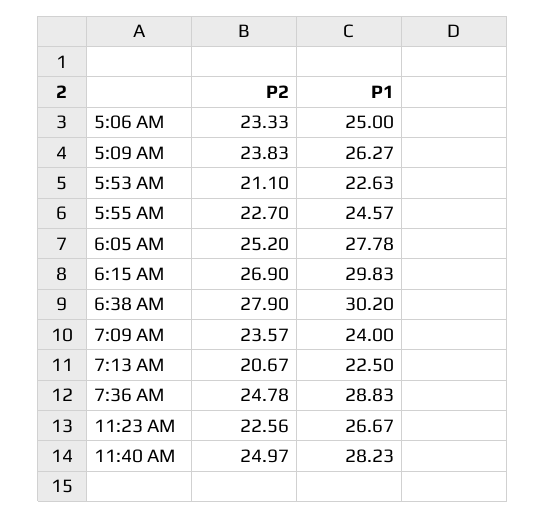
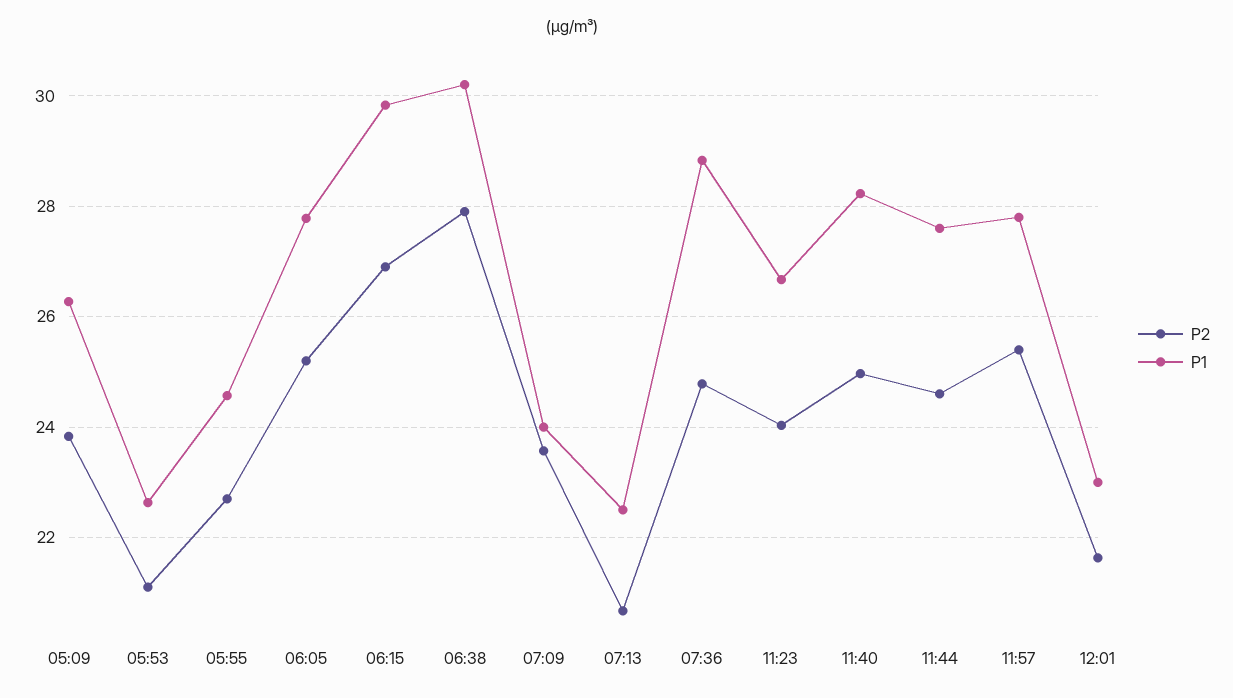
P2, 5:06 AM: 23.33 -> none
P1, 5:06 AM: 25 -> none
P2, 11:23 AM: 22.56 -> 24
P2, 11:44: none -> 24.6
P1, 11:44: none -> 27.6
P2, 11:57: none -> 25.4
P1, 11:57: none -> 27.8
P2, 12:01: none -> 21.6
P1, 12:01: none -> 23

